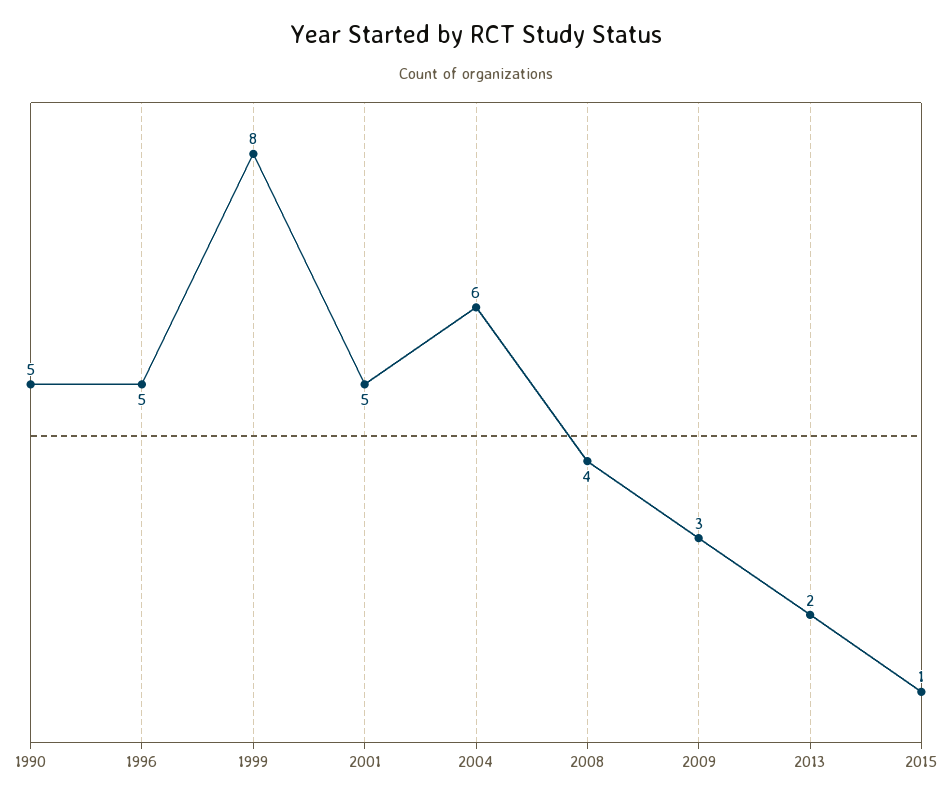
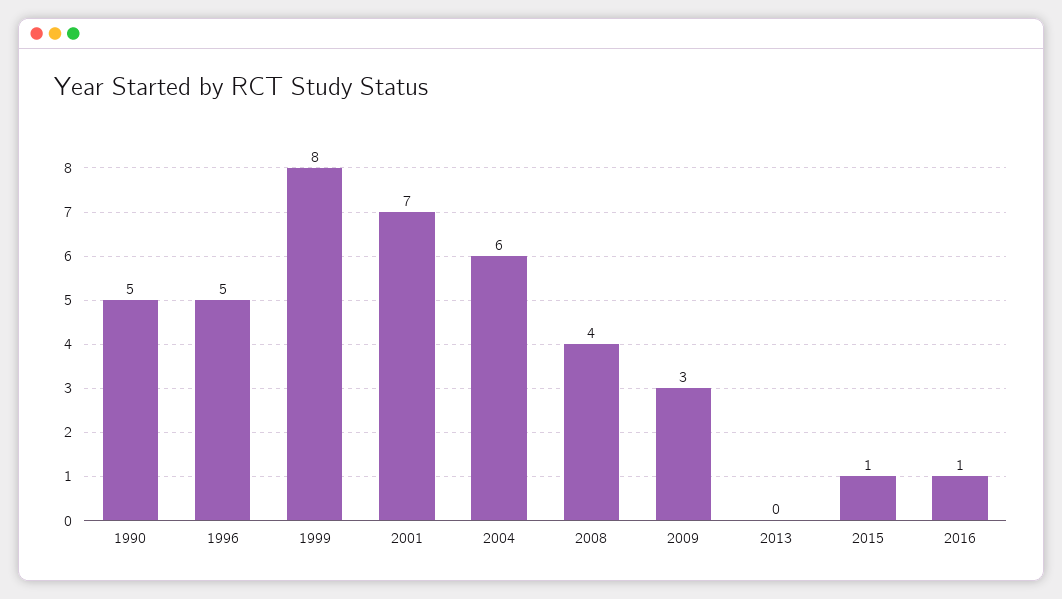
2001: 5 -> 7
2013: 2 -> 0
2016: none -> 1

